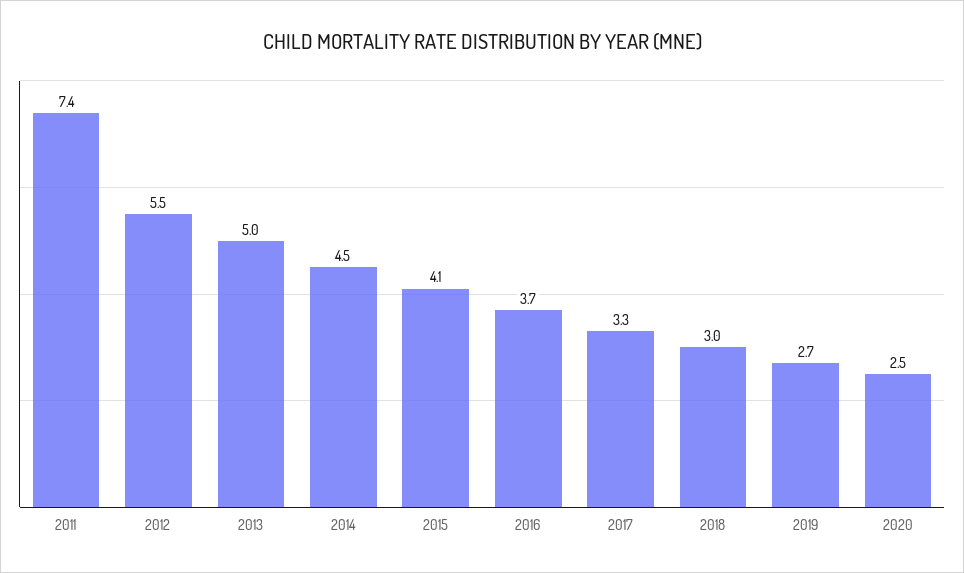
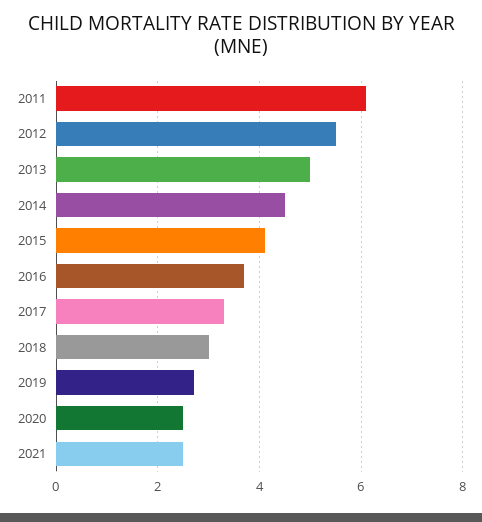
2011: 7.4 -> 6
2021: none -> 2.5

